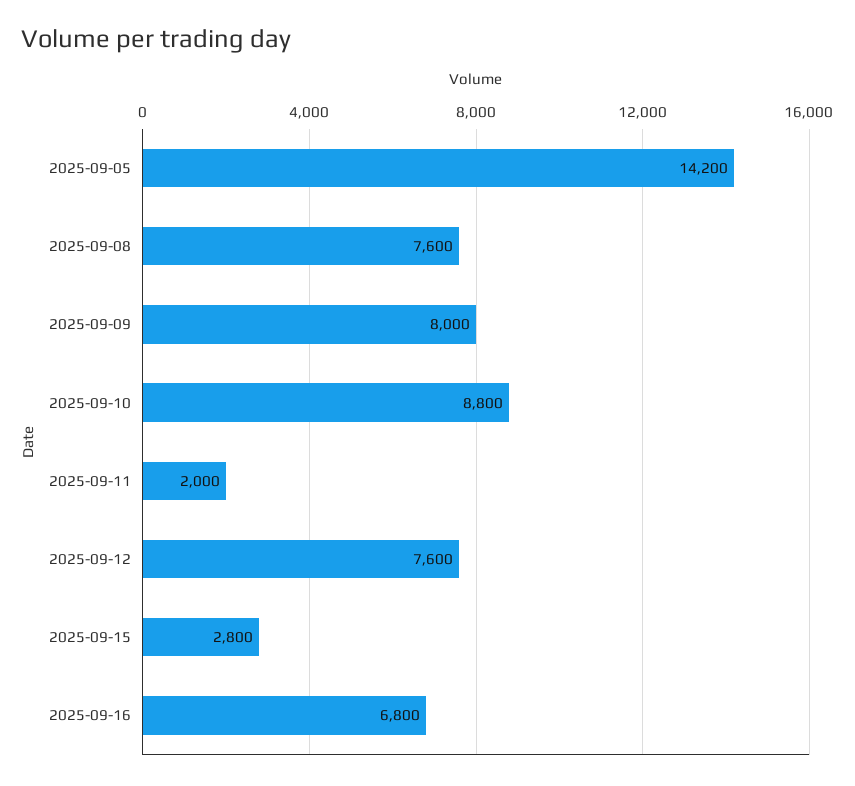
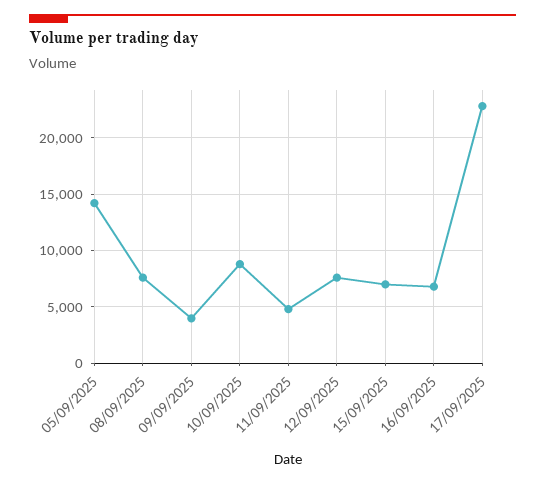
2025-09-09: 8000 -> 4000
2025-09-11: 2000 -> 5000
2025-09-15: 2800 -> 7000
17/09/2025: none -> 23000

